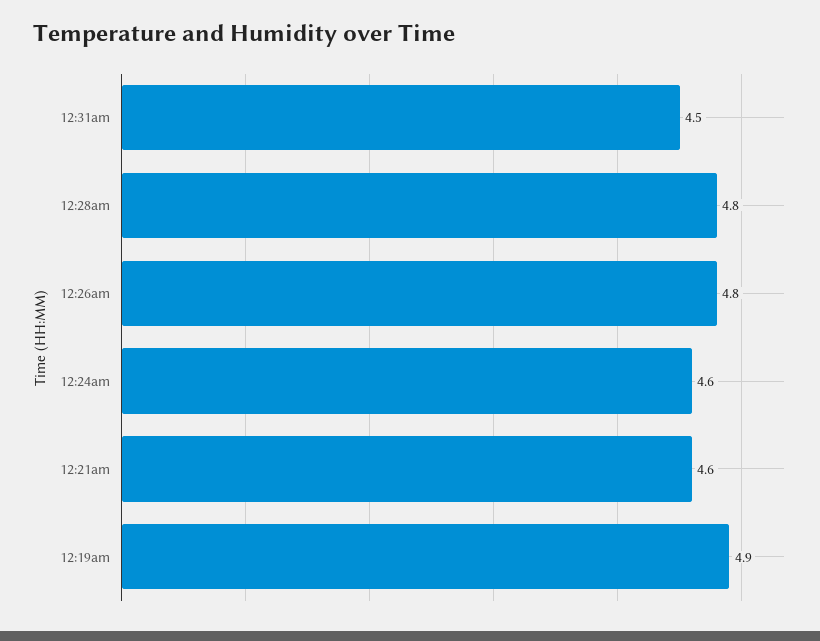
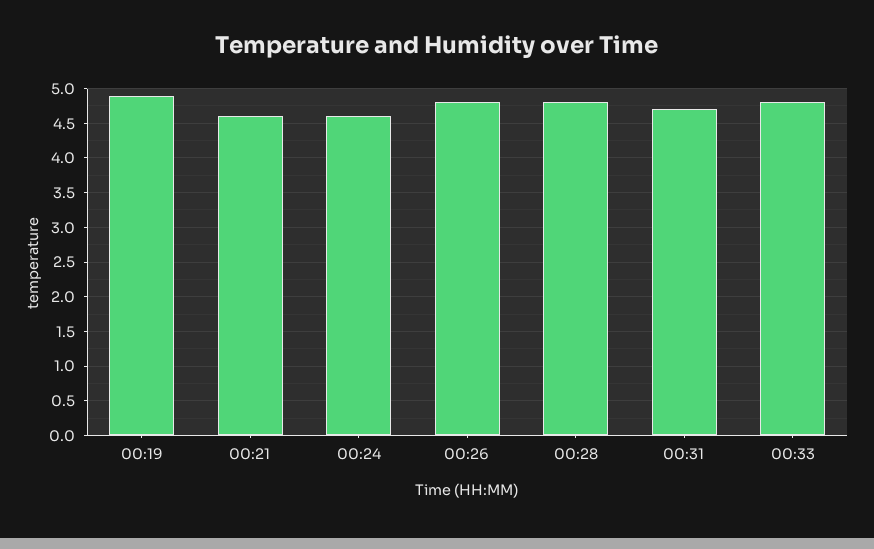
12:31am: 4.5 -> 4.7
00:33: none -> 4.8

